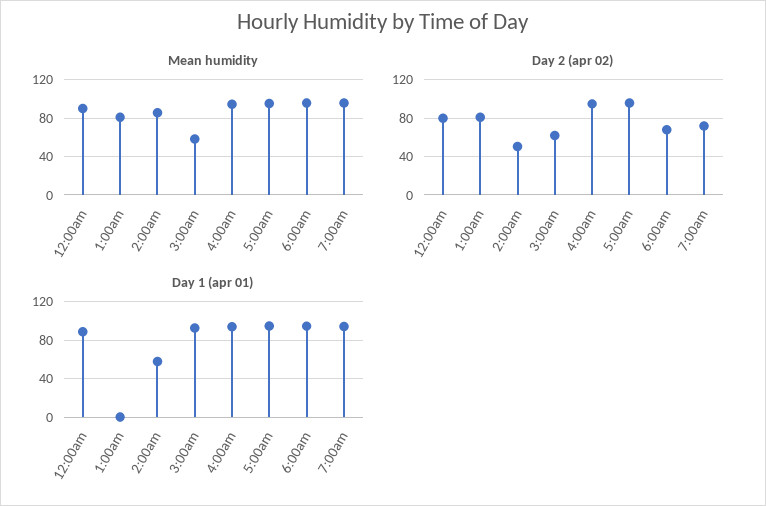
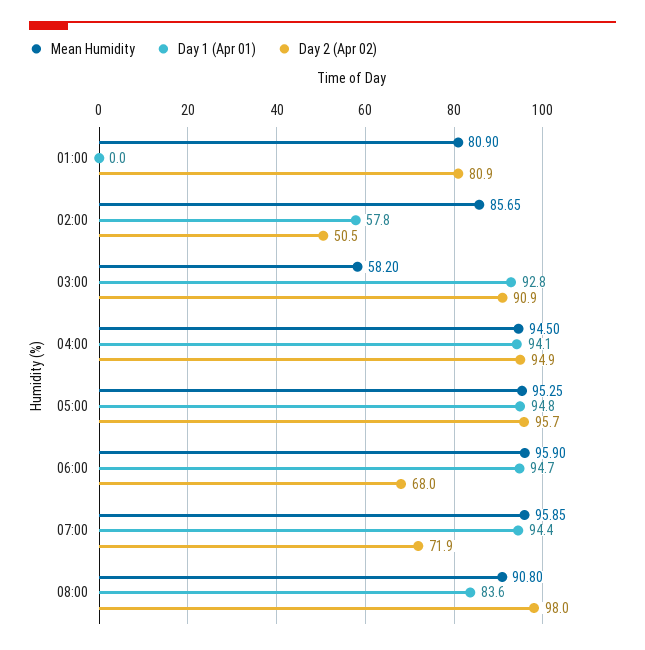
Mean humidity, 12:00am: 90 -> none
Day 2 (apr 02), 12:00am: 80 -> none
Day 2 (apr 02), 3:00am: 60 -> 90.9
Day 1 (apr 01), 12:00am: 90 -> none
Mean humidity, 08:00: none -> 90.8
Day 1 (apr 01), 08:00: none -> 83.6
Day 2 (apr 02), 08:00: none -> 98

